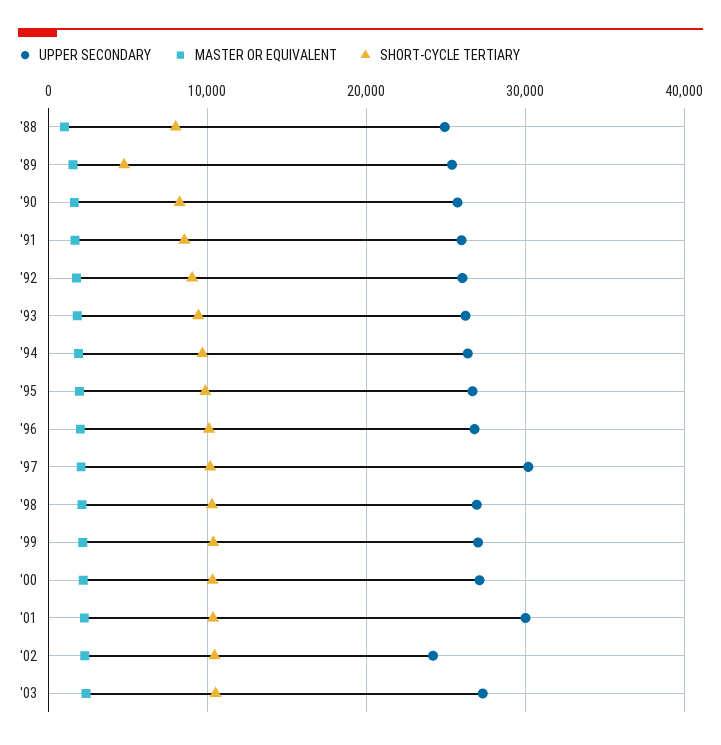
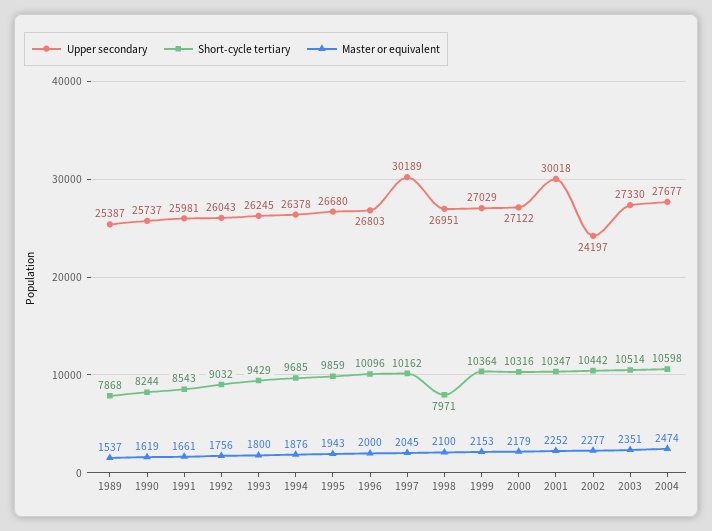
UPPER SECONDARY, '88: 25000 -> none
MASTER OR EQUIVALENT, '88: 1000 -> none
SHORT-CYCLE TERTIARY, '88: 8000 -> none
SHORT-CYCLE TERTIARY, '89: 5000 -> 7868
SHORT-CYCLE TERTIARY, '98: 10000 -> 7971
UPPER SECONDARY, 2004: none -> 27677
SHORT-CYCLE TERTIARY, 2004: none -> 10598
MASTER OR EQUIVALENT, 2004: none -> 2474

